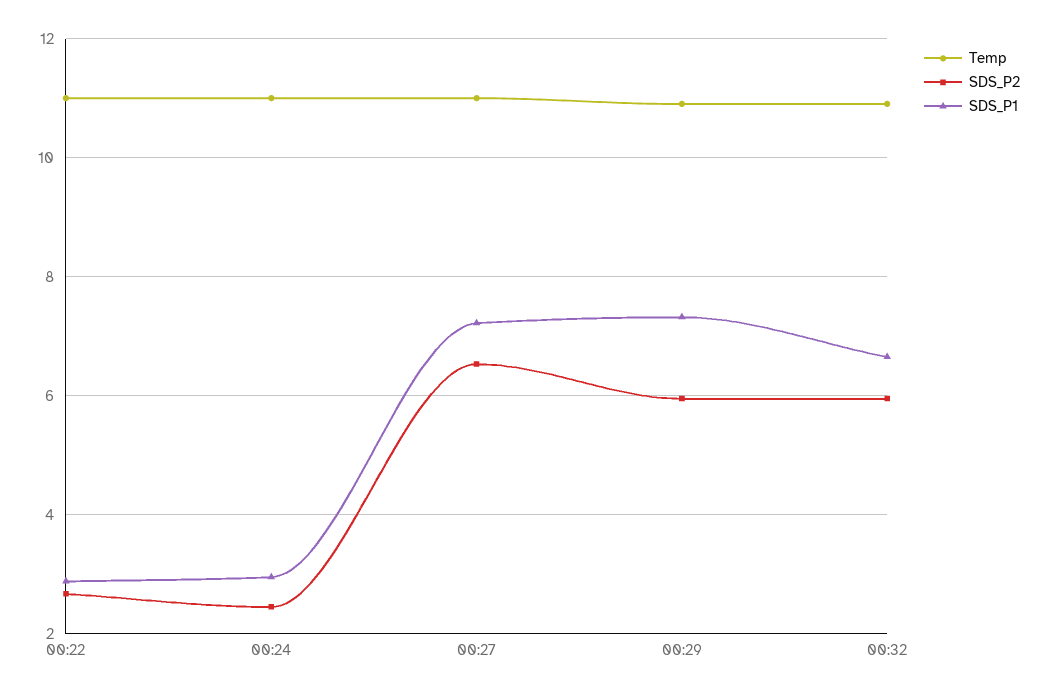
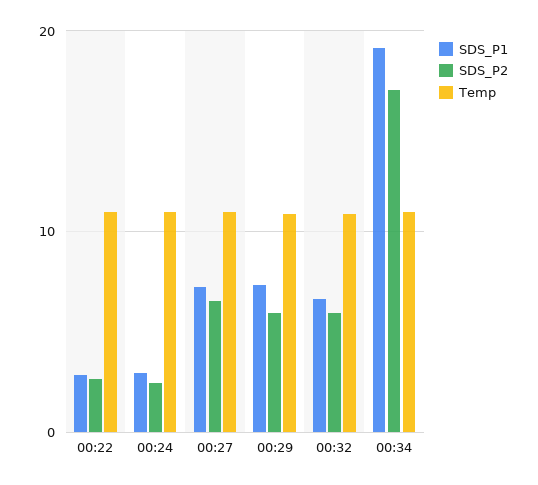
SDS_P1, 00:34: none -> 19
SDS_P2, 00:34: none -> 17
Temp, 00:34: none -> 11

